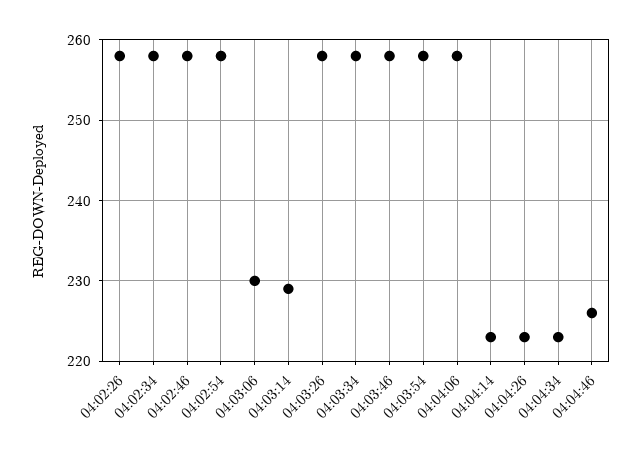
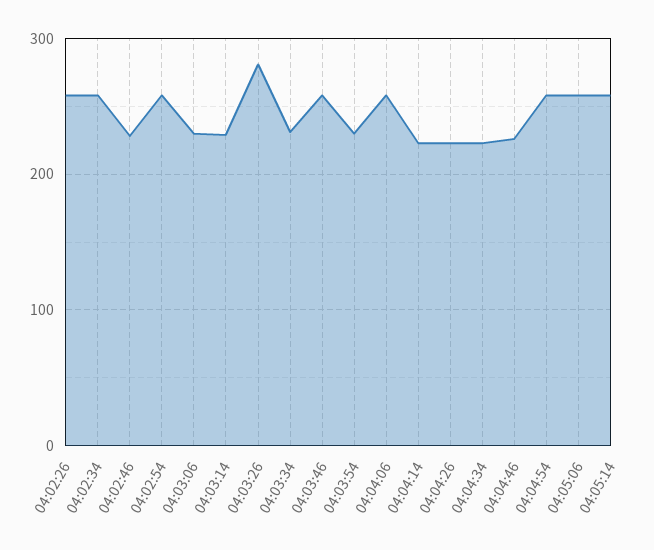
04:02:46: 258 -> 230
04:03:26: 258 -> 280
04:03:34: 258 -> 230
04:03:54: 258 -> 230
04:04:54: none -> 260
04:05:06: none -> 260
04:05:14: none -> 260

